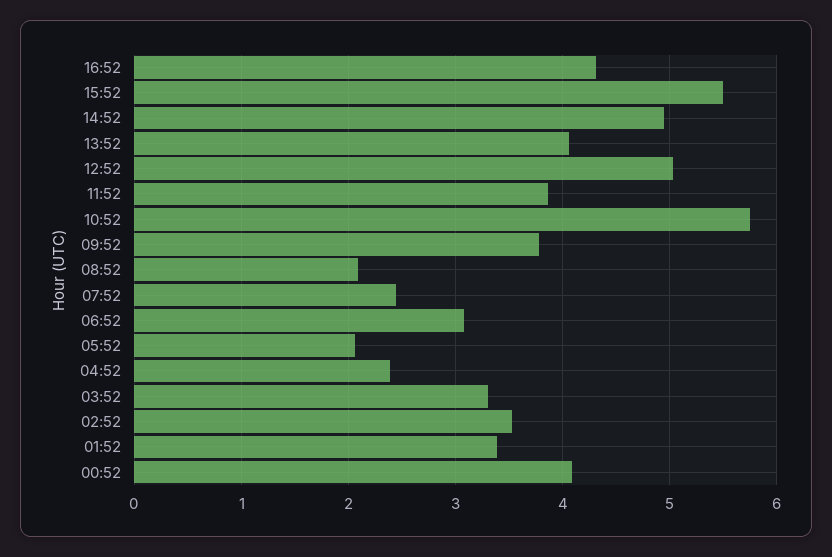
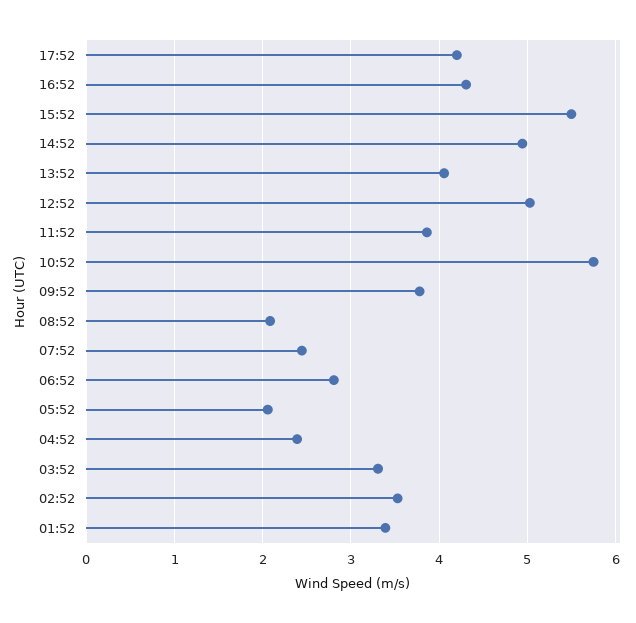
06:52: 3.1 -> 2.8
00:52: 4.1 -> none
17:52: none -> 4.2

